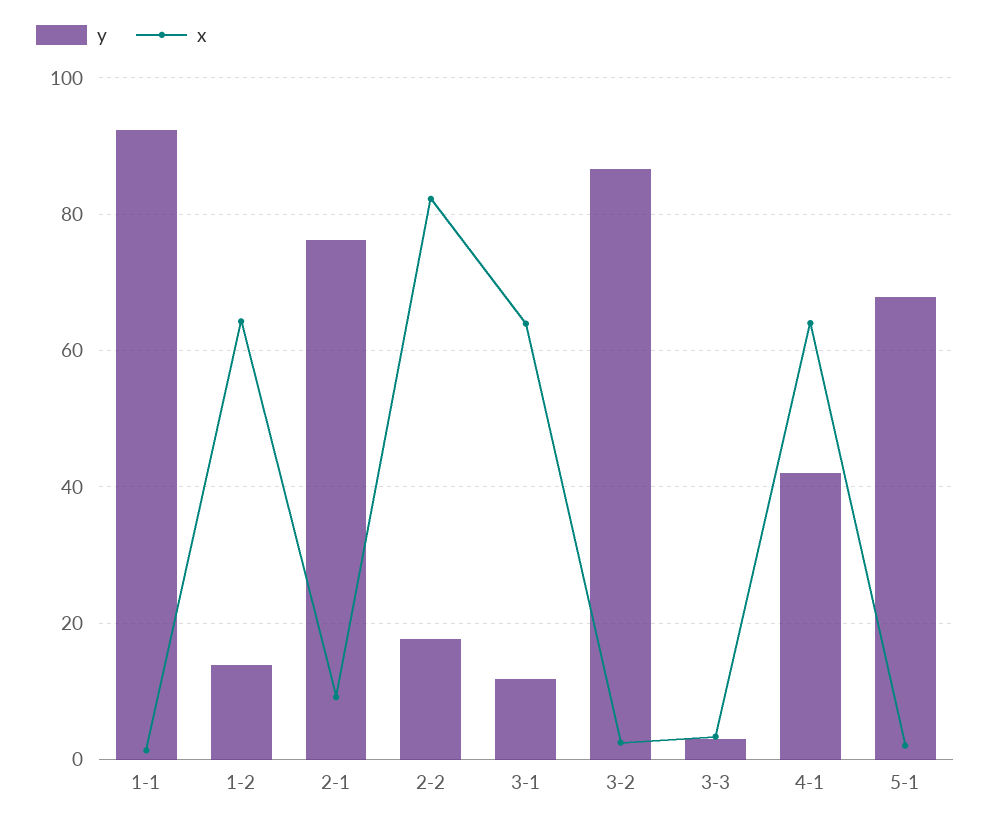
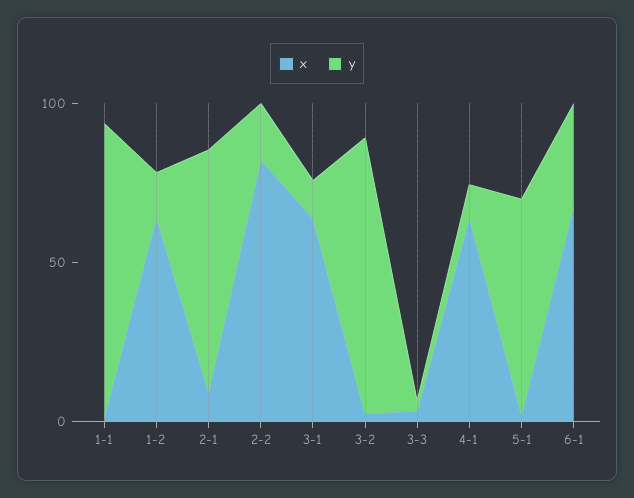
y, 4-1: 42 -> 10
x, 6-1: none -> 70
y, 6-1: none -> 30

